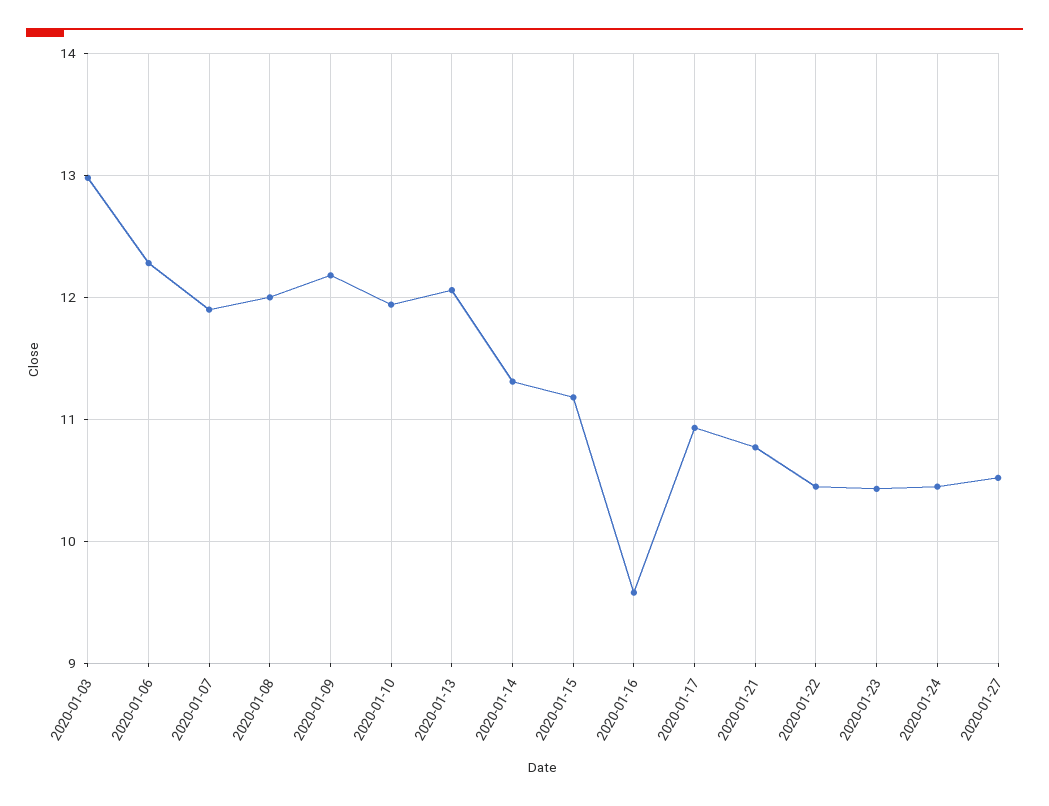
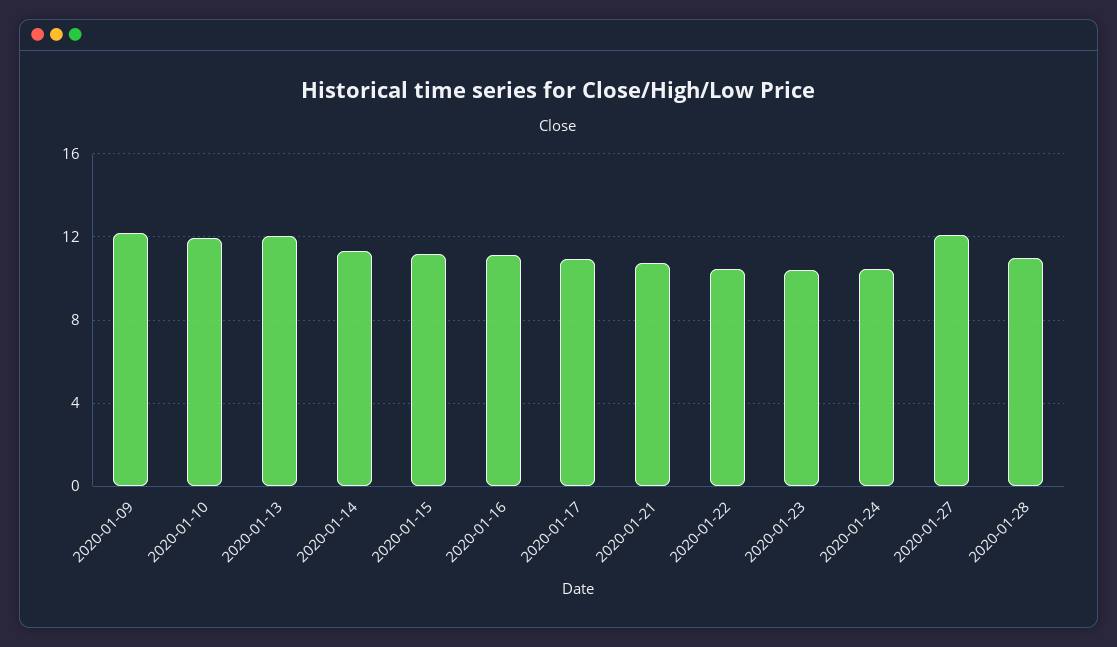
2020-01-03: 13 -> none
2020-01-06: 12.3 -> none
2020-01-07: 11.9 -> none
2020-01-08: 12 -> none
2020-01-16: 9.6 -> 11
2020-01-27: 10.5 -> 12
2020-01-28: none -> 11

